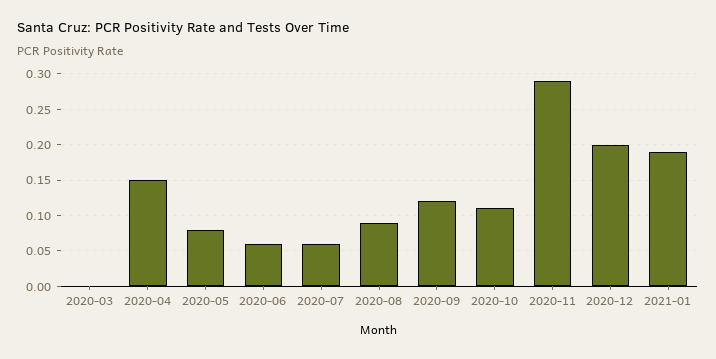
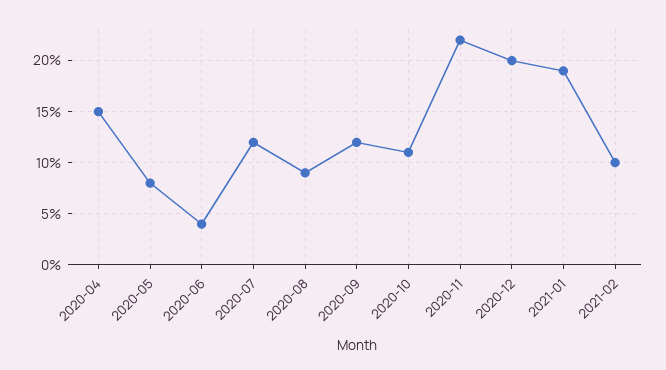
2020-03: 0 -> none
2020-06: 0.06 -> 0.04
2020-07: 0.06 -> 0.12
2020-11: 0.29 -> 0.22
2021-02: none -> 0.1

